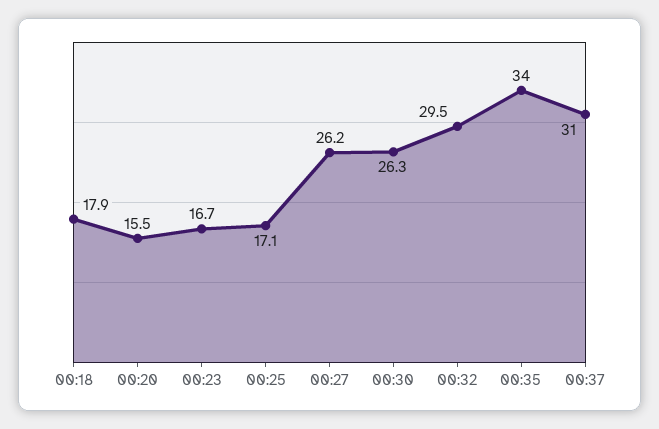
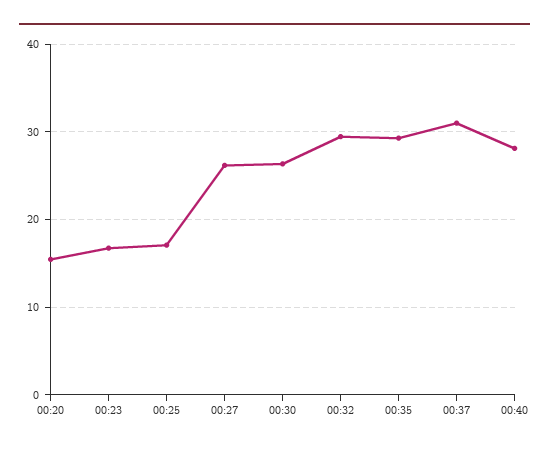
00:18: 17.9 -> none
00:35: 34 -> 29
00:40: none -> 28

